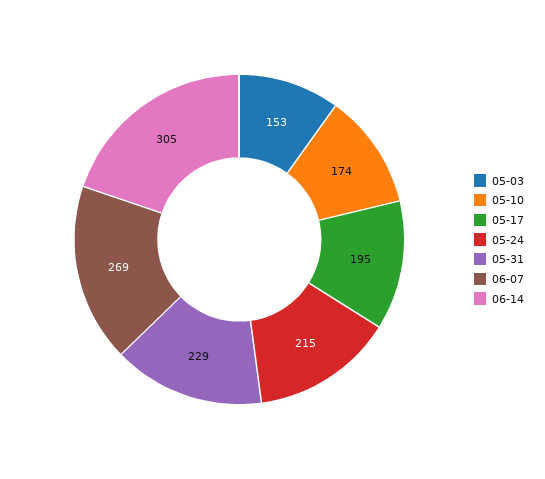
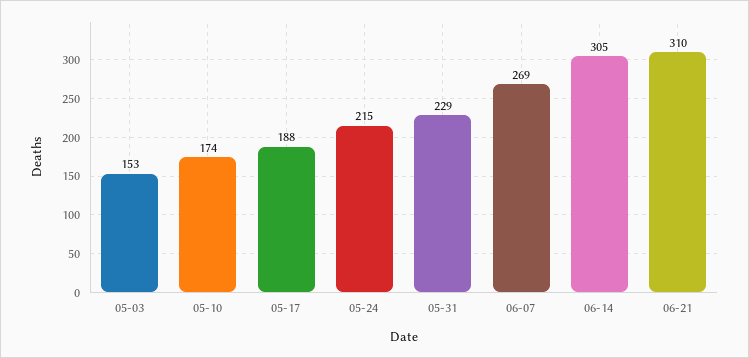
05-17: 195 -> 188
06-21: none -> 310

